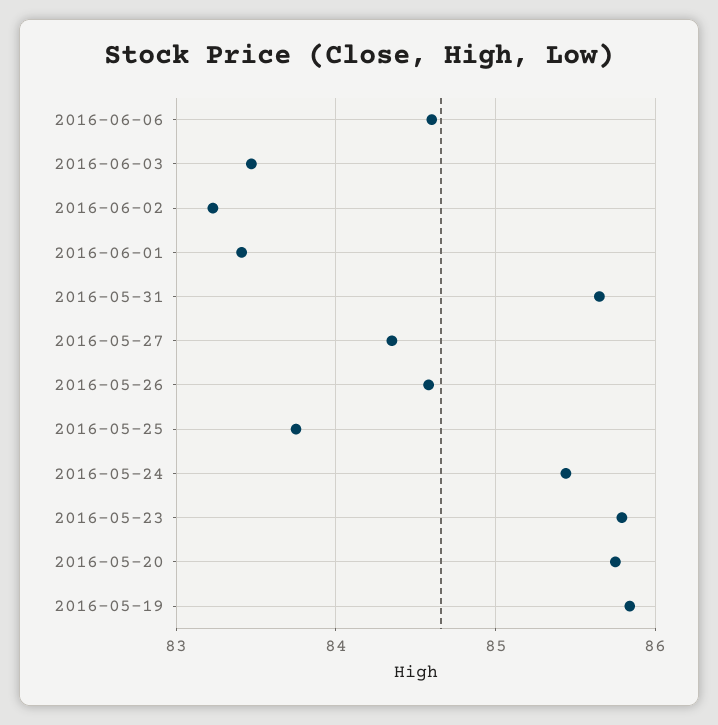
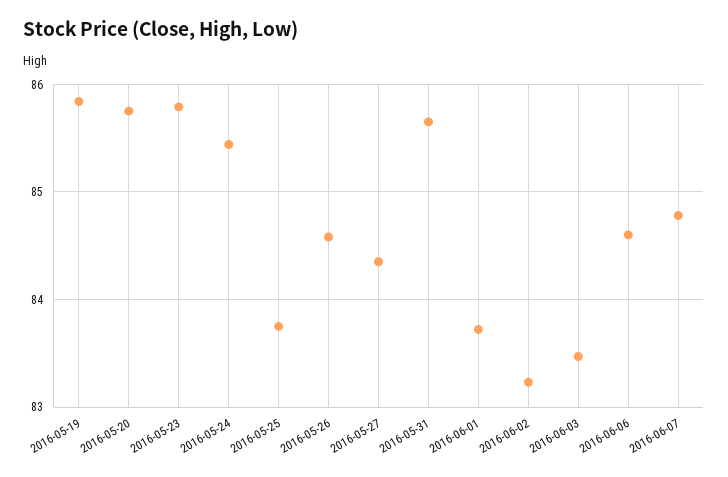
2016-06-01: 83.4 -> 83.7
2016-06-07: none -> 84.8

